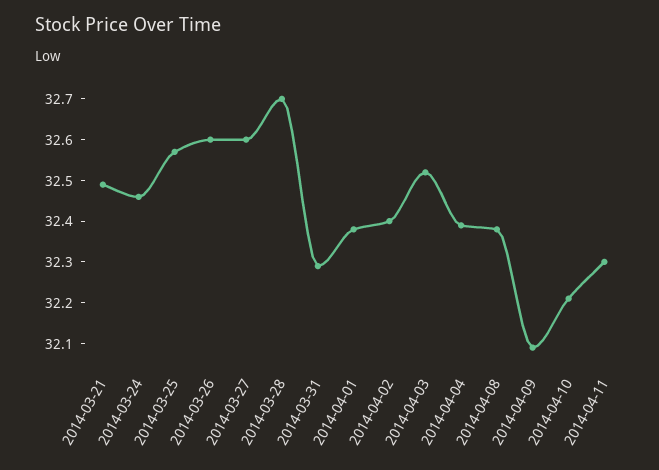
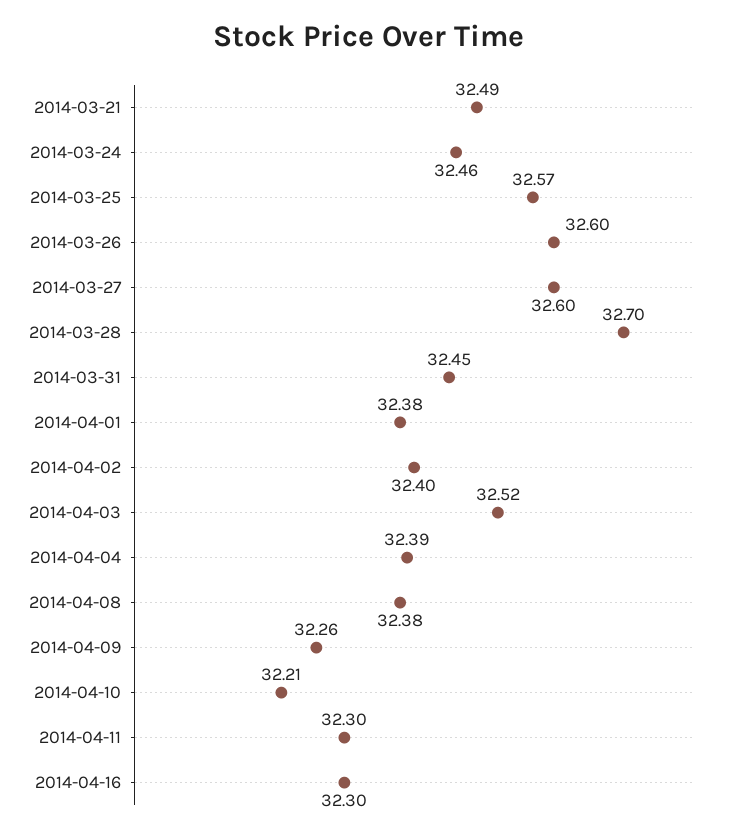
2014-03-31: 32.3 -> 32.45
2014-04-09: 32.1 -> 32.26
2014-04-16: none -> 32.3

